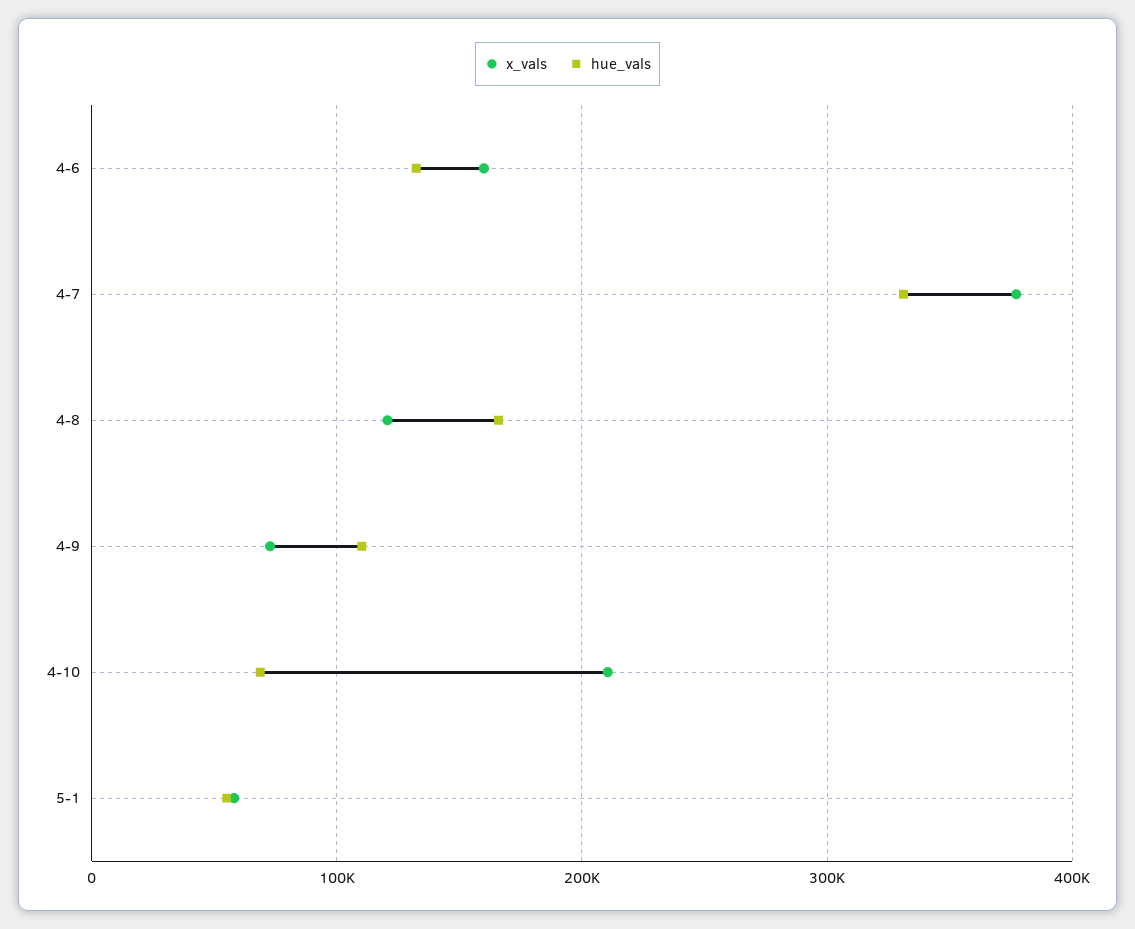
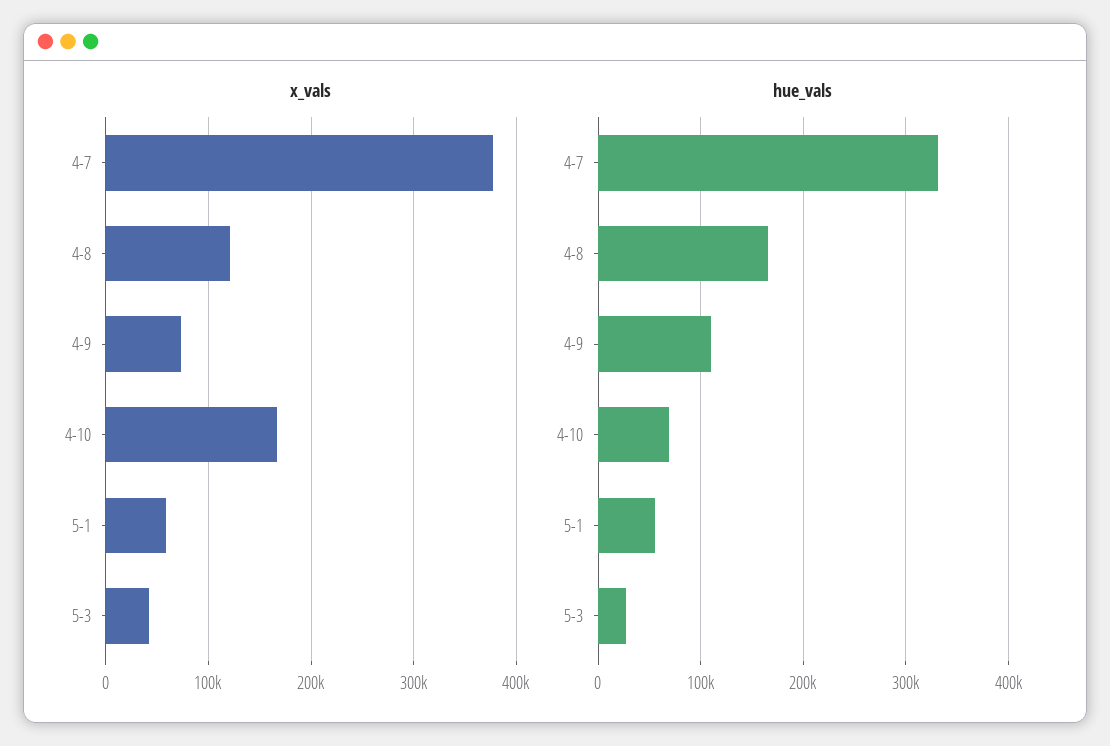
x_vals, 4-6: 160000 -> none
hue_vals, 4-6: 130000 -> none
x_vals, 4-10: 210000 -> 170000
x_vals, 5-3: none -> 40000
hue_vals, 5-3: none -> 30000

